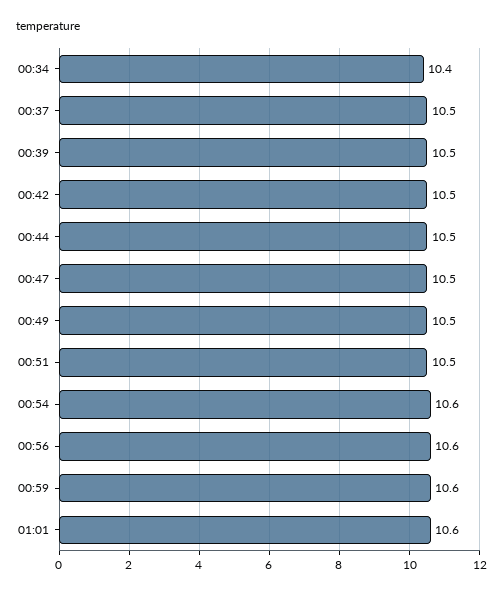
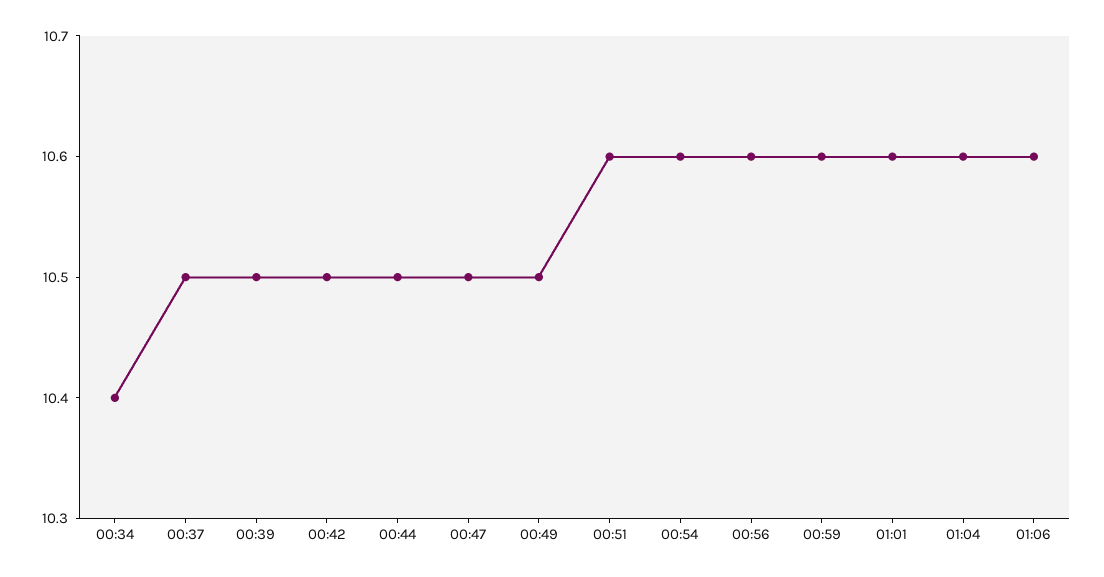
00:51: 10.5 -> 10.6
01:04: none -> 10.6
01:06: none -> 10.6

